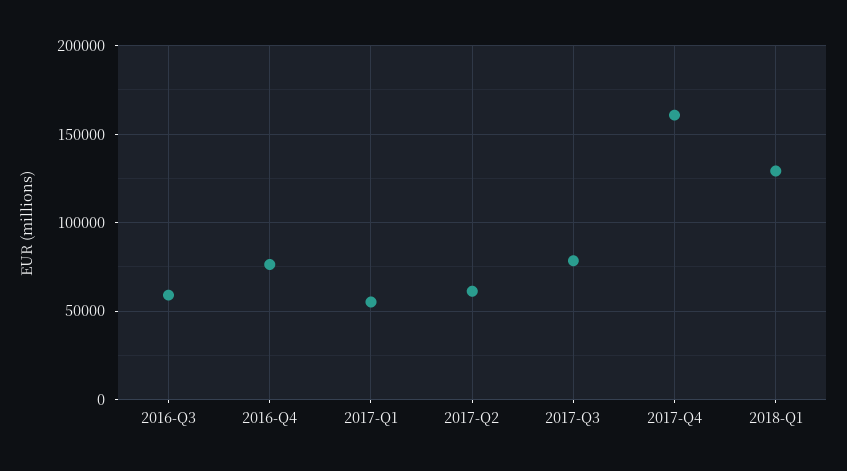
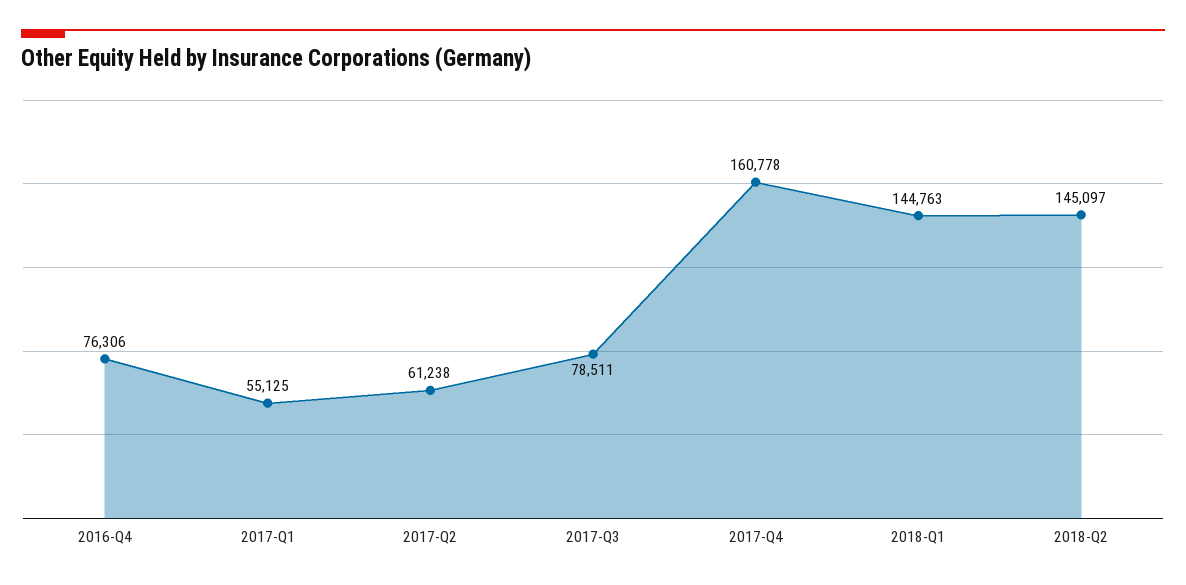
2016-Q3: 60000 -> none
2018-Q1: 130000 -> 144763
2018-Q2: none -> 145097

